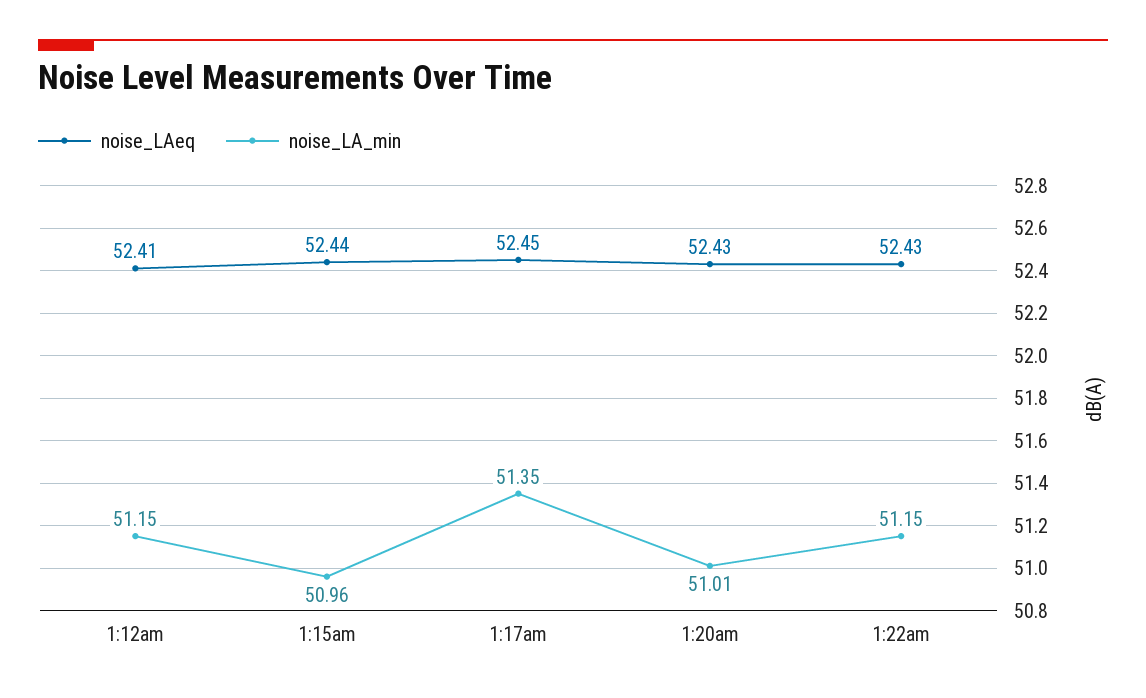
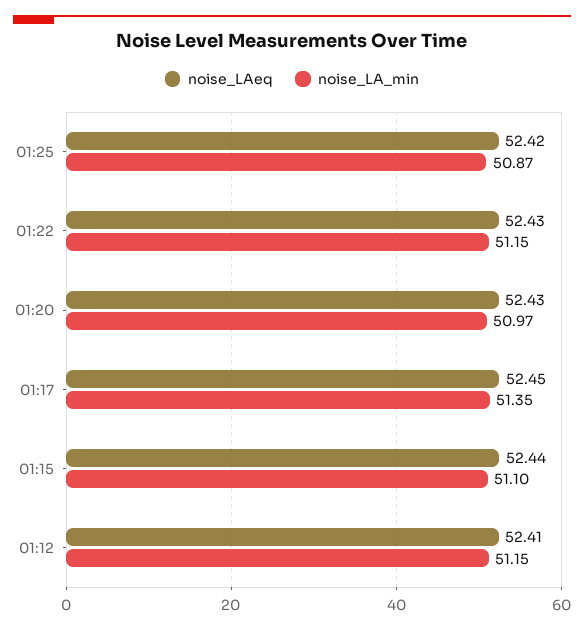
noise_LA_min, 1:15am: 50.96 -> 51.1
noise_LA_min, 1:20am: 51.01 -> 50.97
noise_LAeq, 01:25: none -> 52.42
noise_LA_min, 01:25: none -> 50.87

